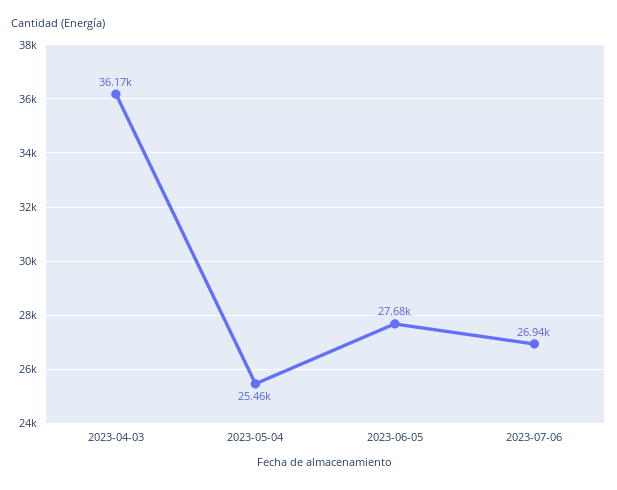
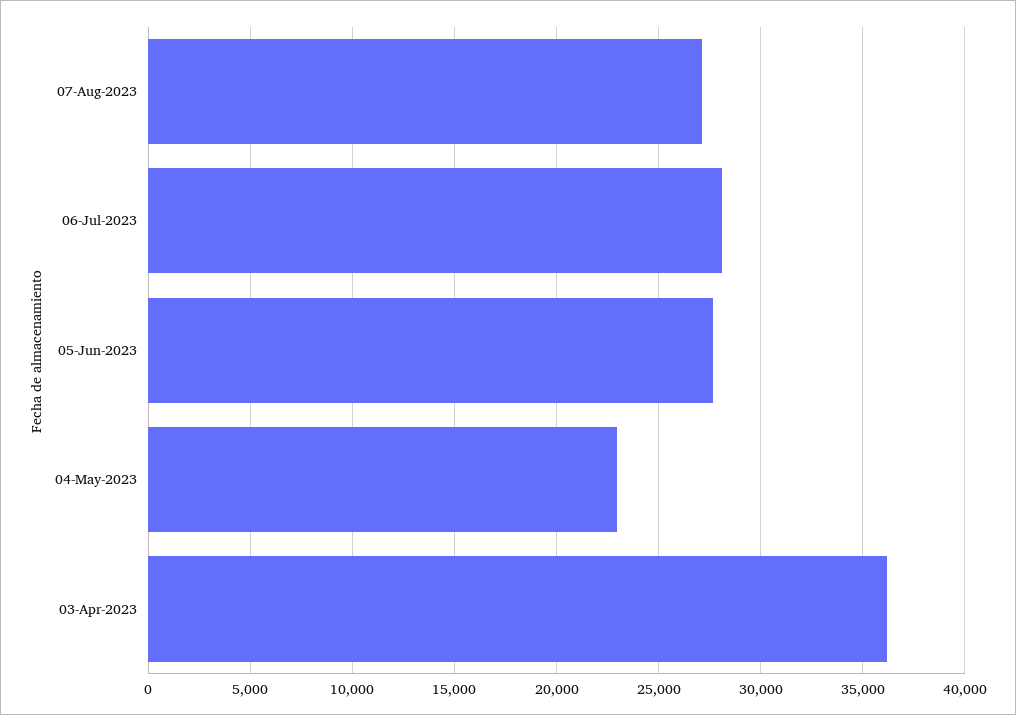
2023-05-04: 25460 -> 23000
2023-07-06: 26940 -> 28000
07-Aug-2023: none -> 27000

